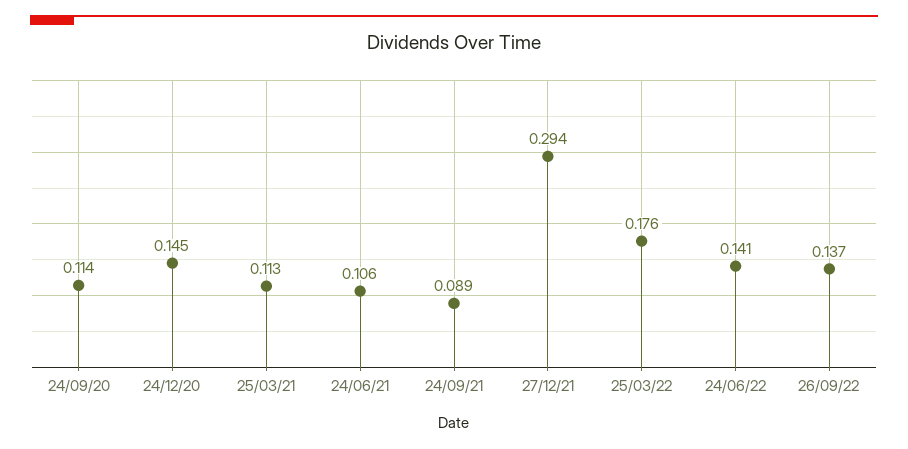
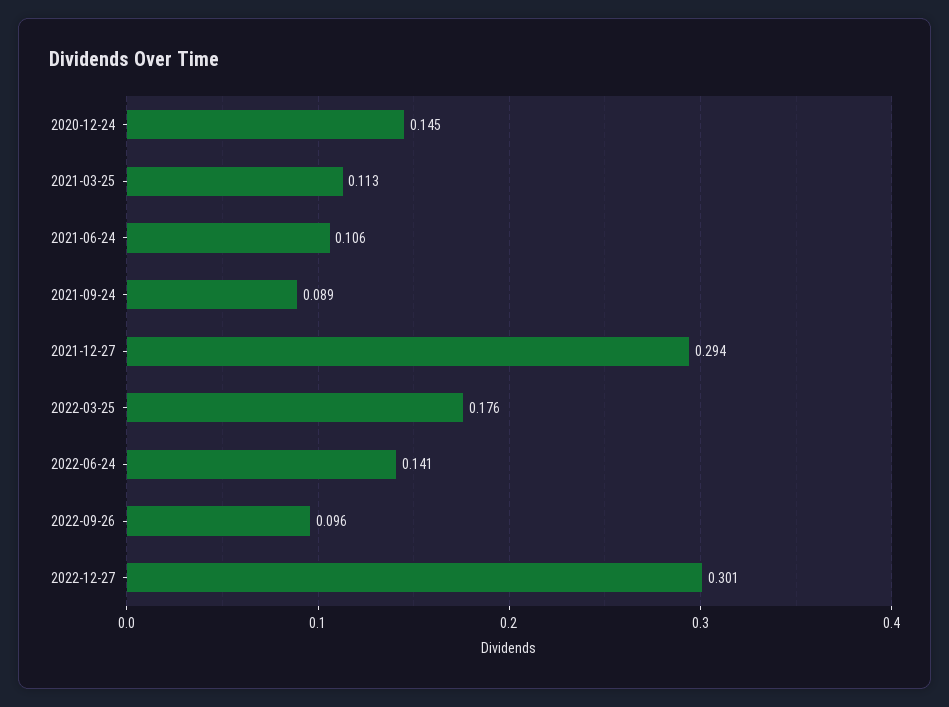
24/09/20: 0.114 -> none
26/09/22: 0.137 -> 0.096
2022-12-27: none -> 0.301

